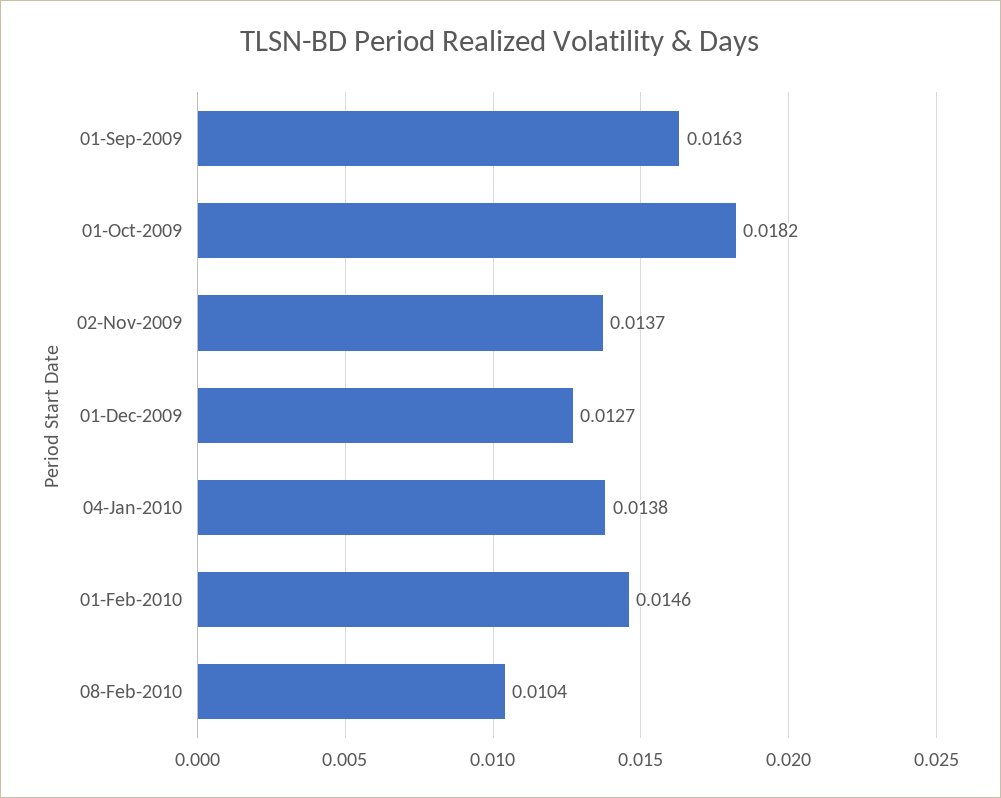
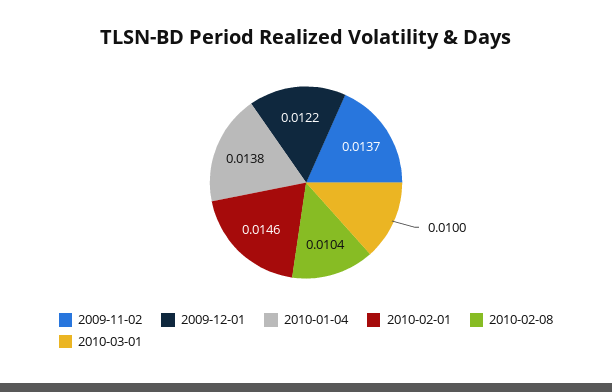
01-Sep-2009: 0.0163 -> none
01-Oct-2009: 0.0182 -> none
01-Dec-2009: 0.0127 -> 0.0122
2010-03-01: none -> 0.01

